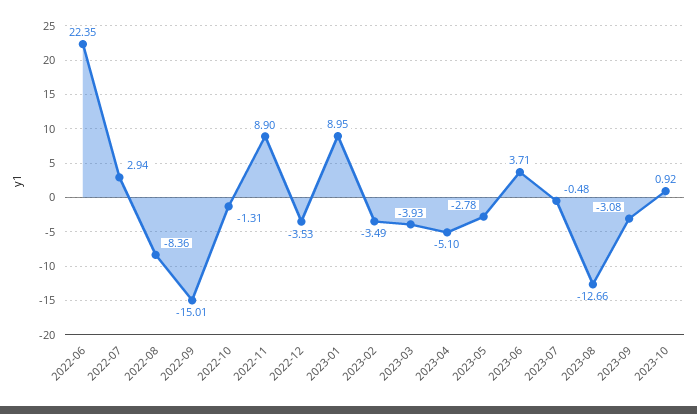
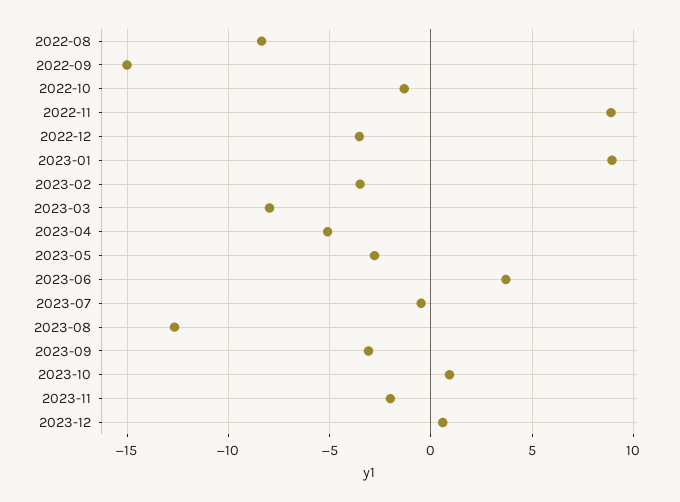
2022-06: 22.35 -> none
2022-07: 2.94 -> none
2023-03: -3.93 -> -8
2023-11: none -> -2
2023-12: none -> 0.5

